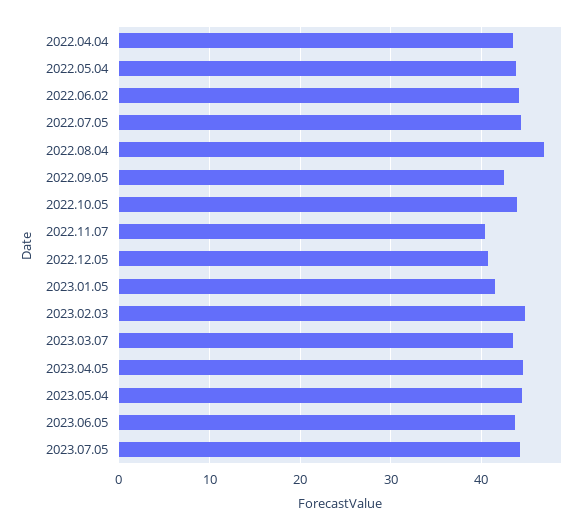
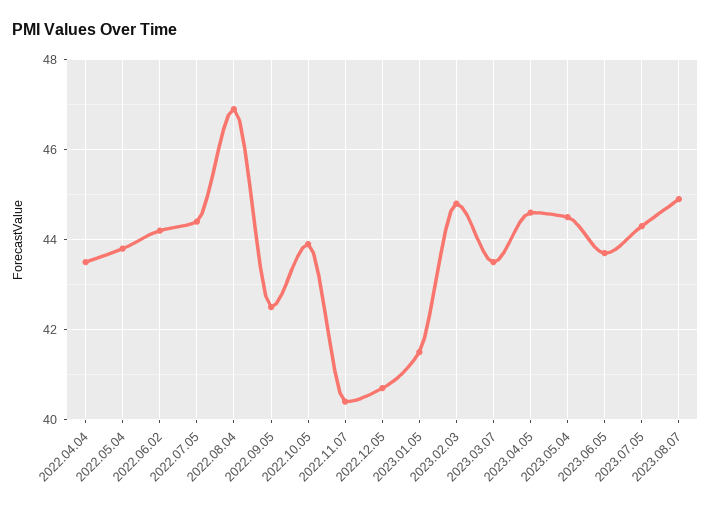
2023.08.07: none -> 45

